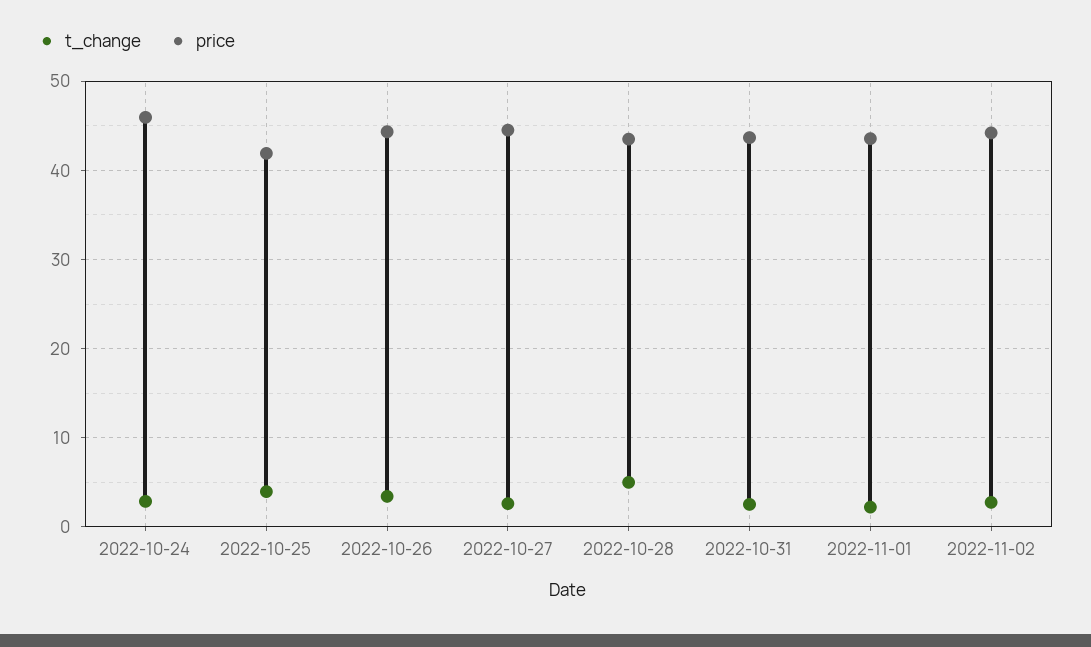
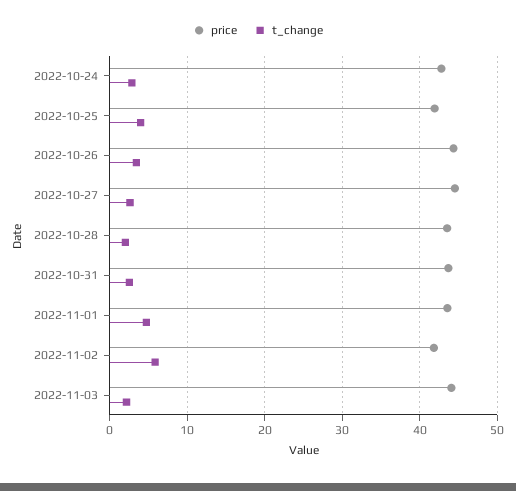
price, 2022-10-24: 46 -> 43
t_change, 2022-10-28: 5 -> 2
t_change, 2022-11-01: 2 -> 5
t_change, 2022-11-02: 3 -> 6
price, 2022-11-02: 44 -> 42
price, 2022-11-03: none -> 44
t_change, 2022-11-03: none -> 2

